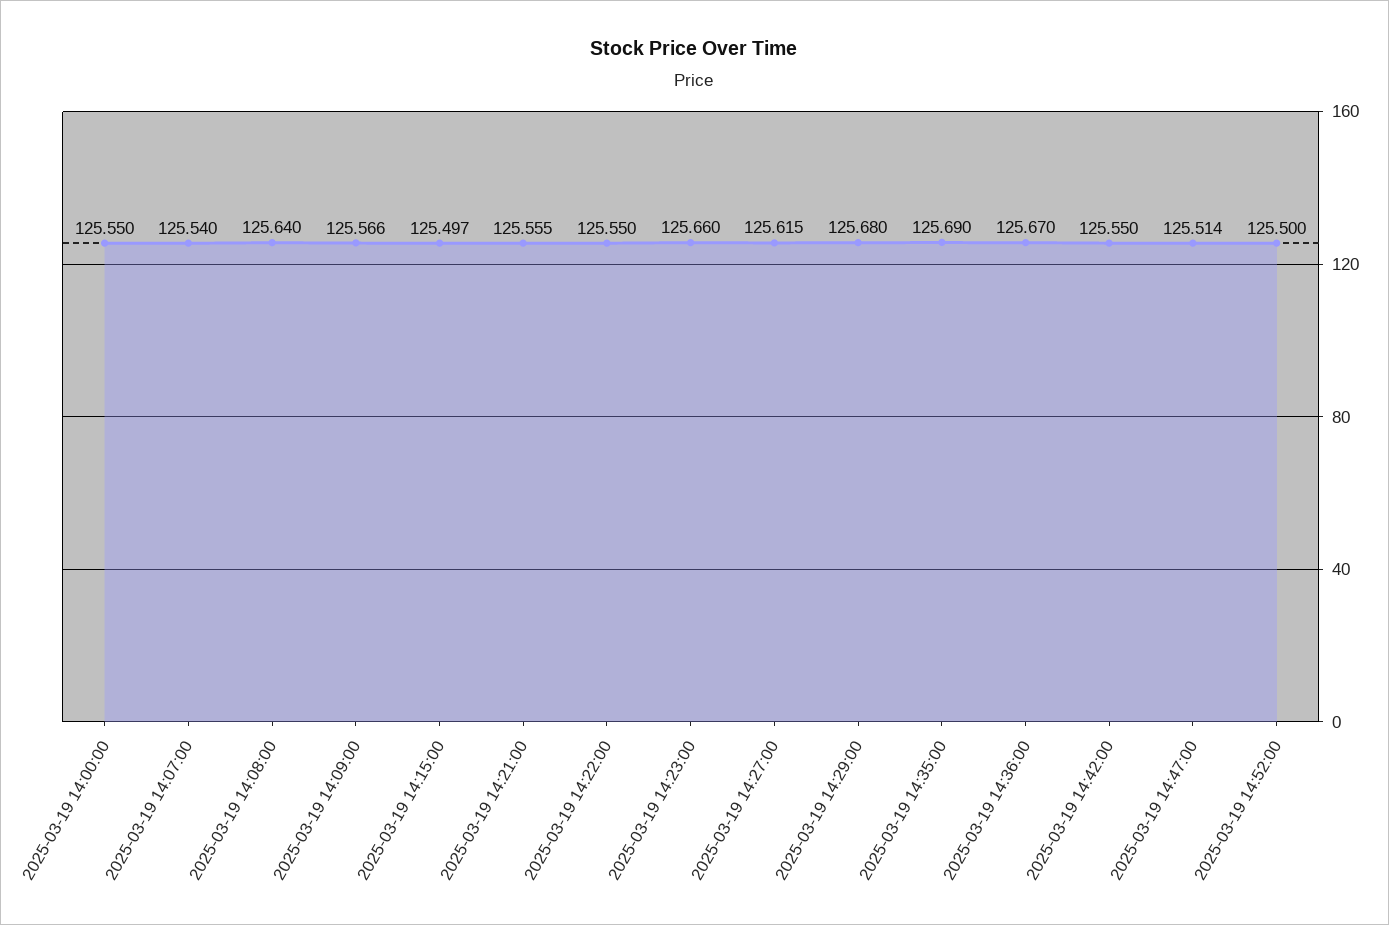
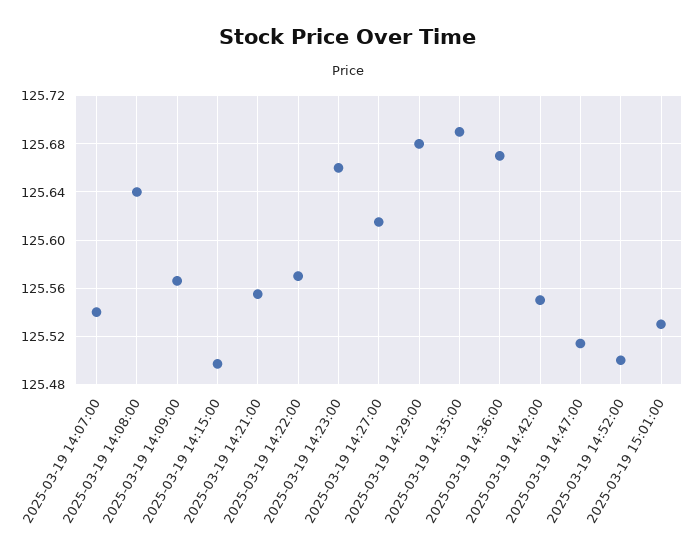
2025-03-19 14:00:00: 125.55 -> none
2025-03-19 14:22:00: 125.55 -> 125.57
2025-03-19 15:01:00: none -> 125.53

